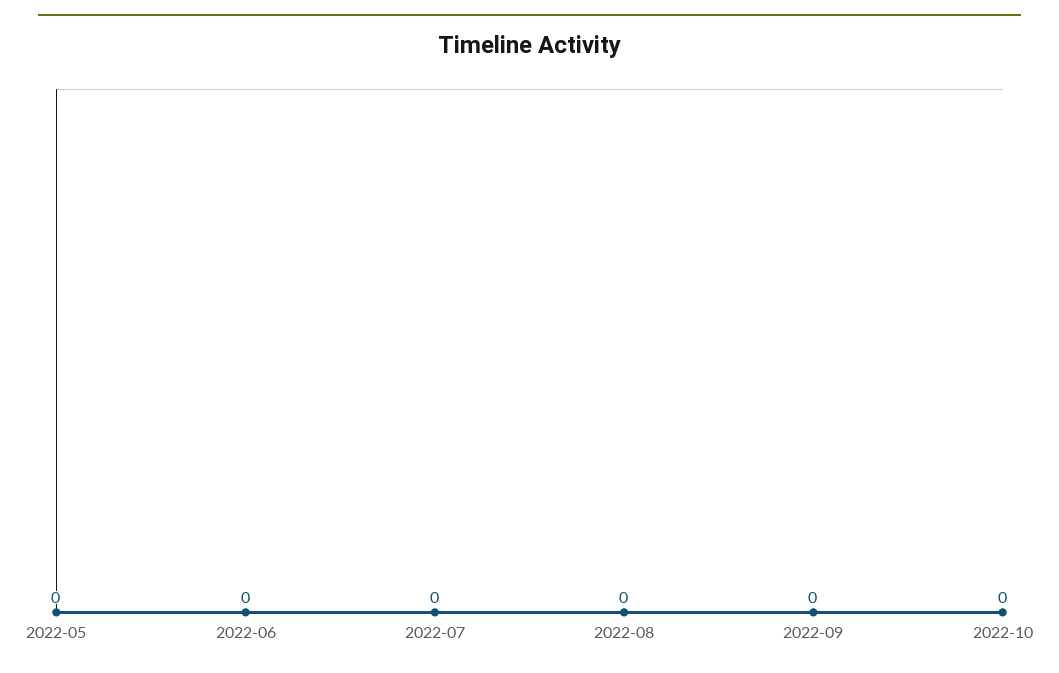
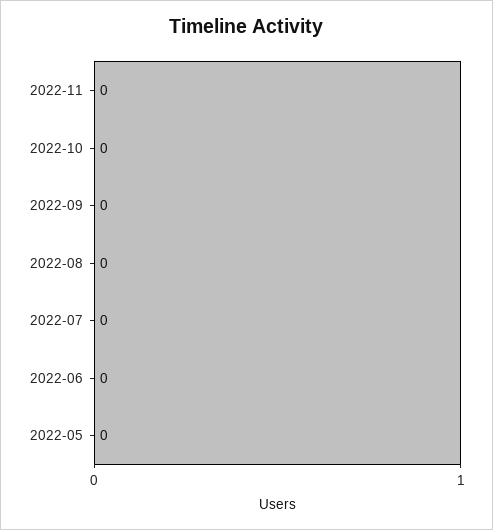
2022-11: none -> 0

